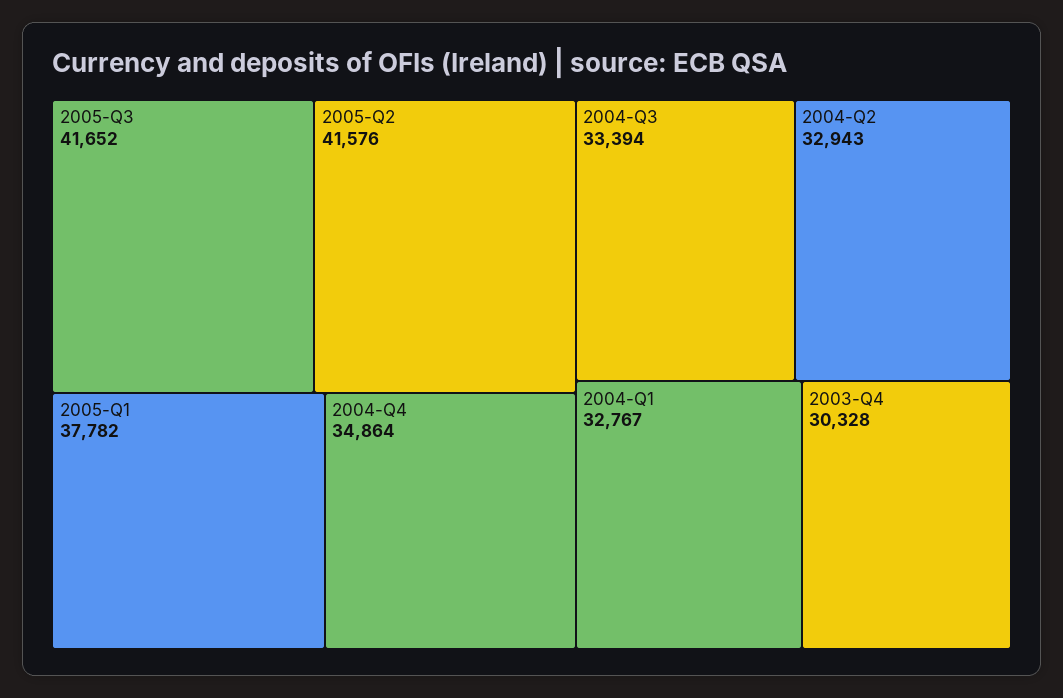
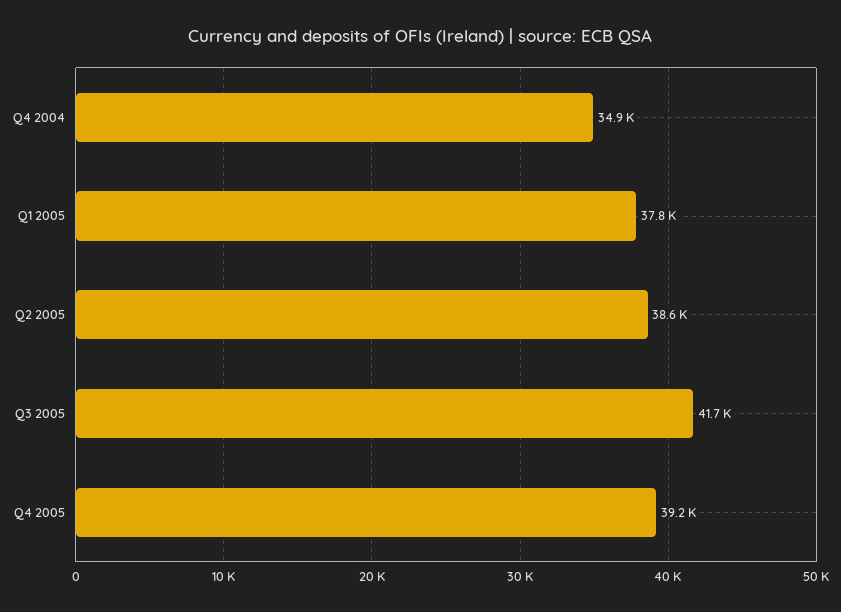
2005-Q2: 41576 -> 38600
2004-Q3: 33394 -> none
2004-Q2: 32943 -> none
2004-Q1: 32767 -> none
2003-Q4: 30328 -> none
Q4 2005: none -> 39200

